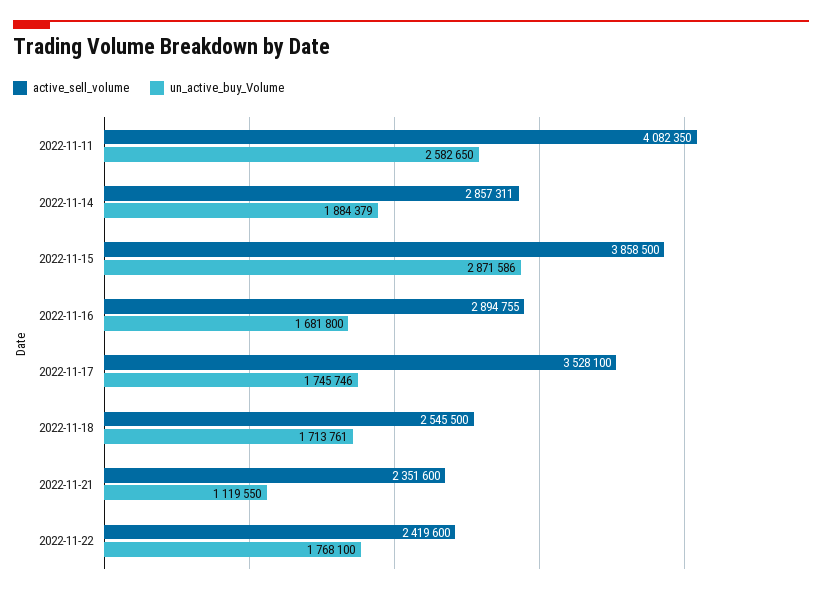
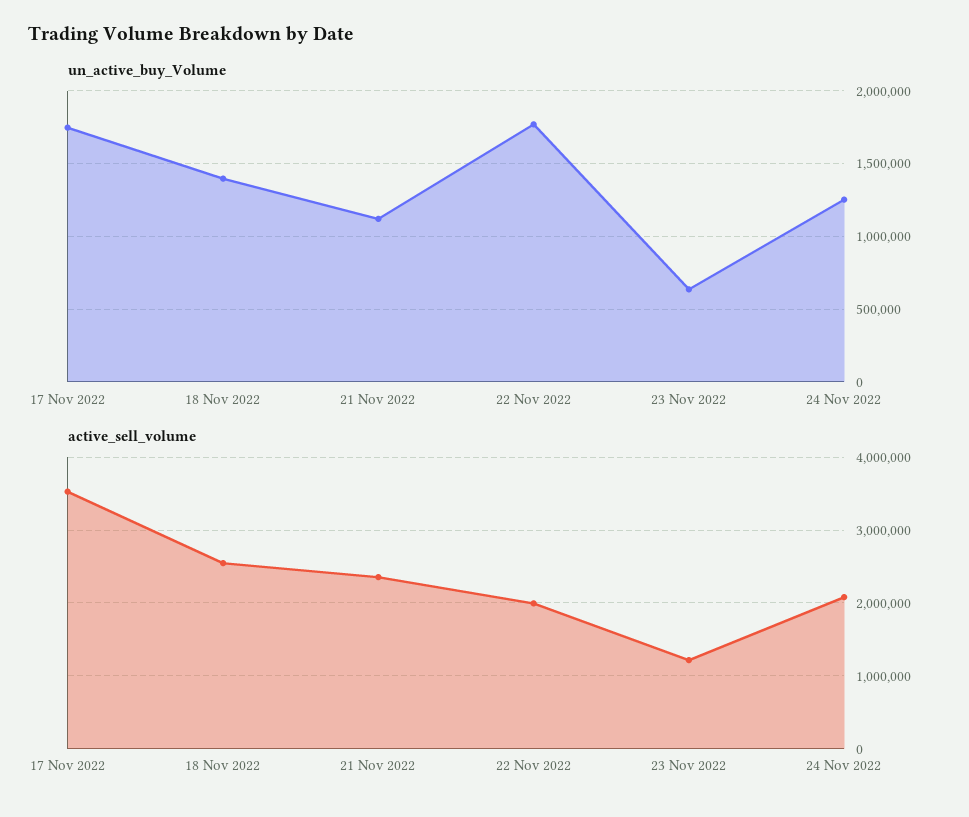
active_sell_volume, 2022-11-11: 4082350 -> none
un_active_buy_Volume, 2022-11-11: 2582650 -> none
active_sell_volume, 2022-11-14: 2857311 -> none
un_active_buy_Volume, 2022-11-14: 1884379 -> none
active_sell_volume, 2022-11-15: 3858500 -> none
un_active_buy_Volume, 2022-11-15: 2871586 -> none
active_sell_volume, 2022-11-16: 2894755 -> none
un_active_buy_Volume, 2022-11-16: 1681800 -> none
un_active_buy_Volume, 2022-11-18: 1713761 -> 1400000
active_sell_volume, 2022-11-22: 2419600 -> 2000000
un_active_buy_Volume, 23 Nov 2022: none -> 650000
un_active_buy_Volume, 24 Nov 2022: none -> 1250000
active_sell_volume, 23 Nov 2022: none -> 1200000
active_sell_volume, 24 Nov 2022: none -> 2100000

